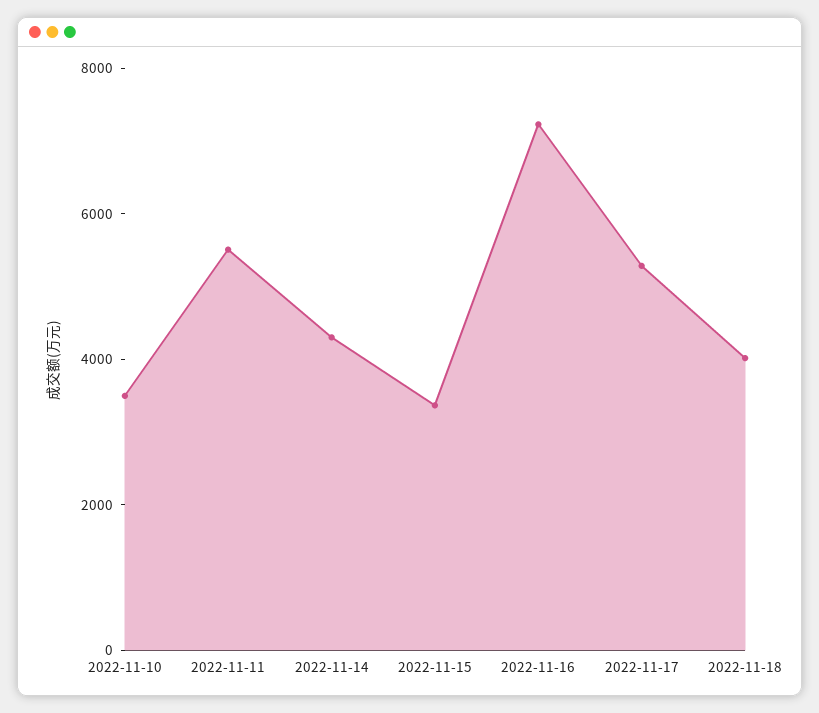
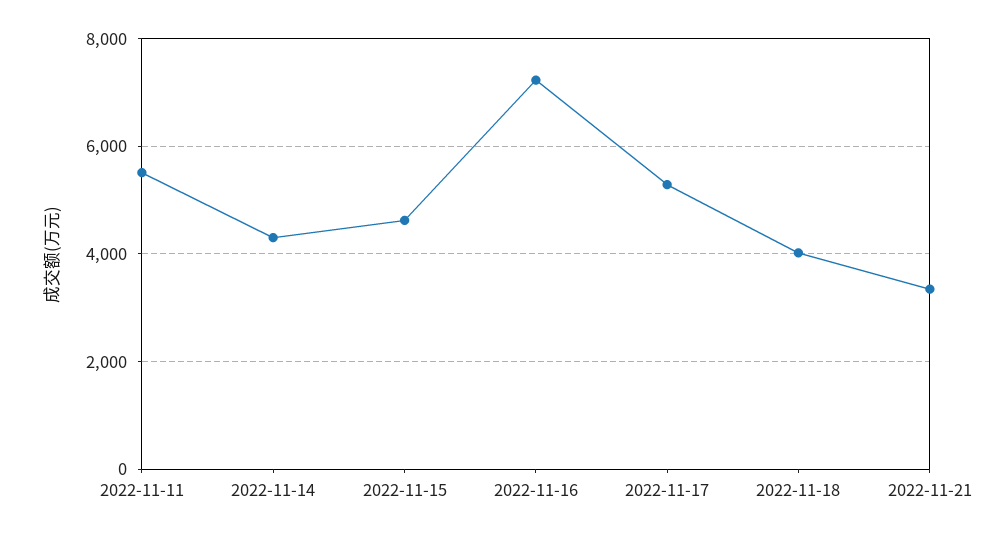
2022-11-10: 3500 -> none
2022-11-15: 3500 -> 4600
2022-11-21: none -> 3400

